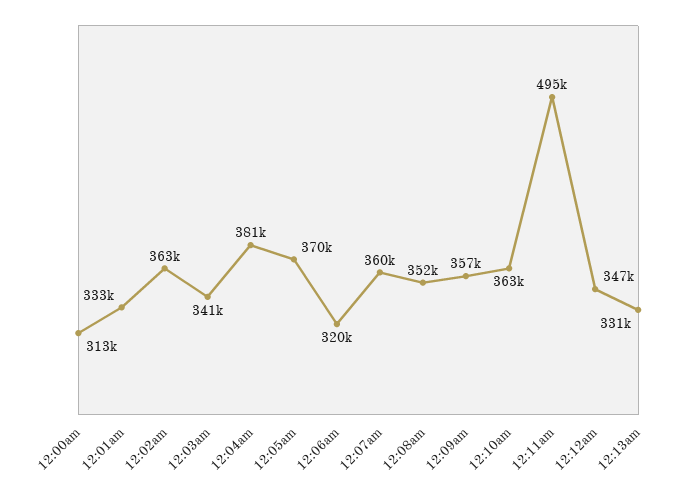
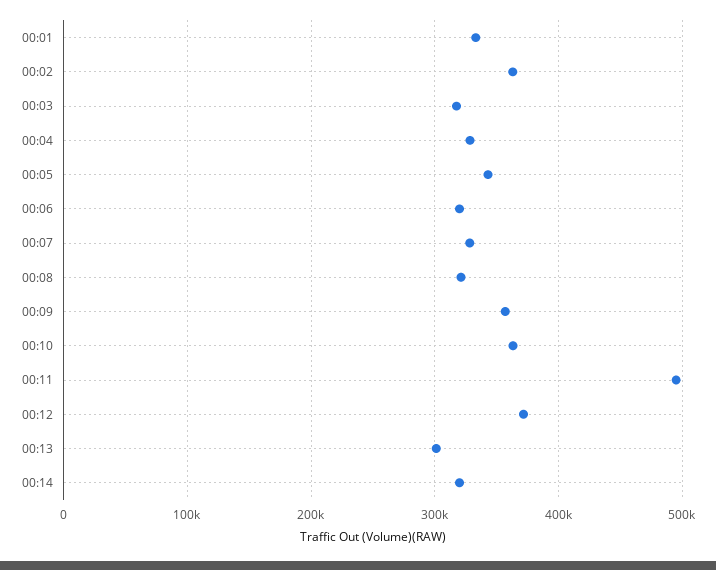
12:00am: 313000 -> none
12:03am: 341000 -> 320000
12:04am: 381000 -> 330000
12:05am: 370000 -> 340000
12:07am: 360000 -> 330000
12:08am: 352000 -> 320000
12:12am: 347000 -> 370000
12:13am: 331000 -> 300000
00:14: none -> 320000

